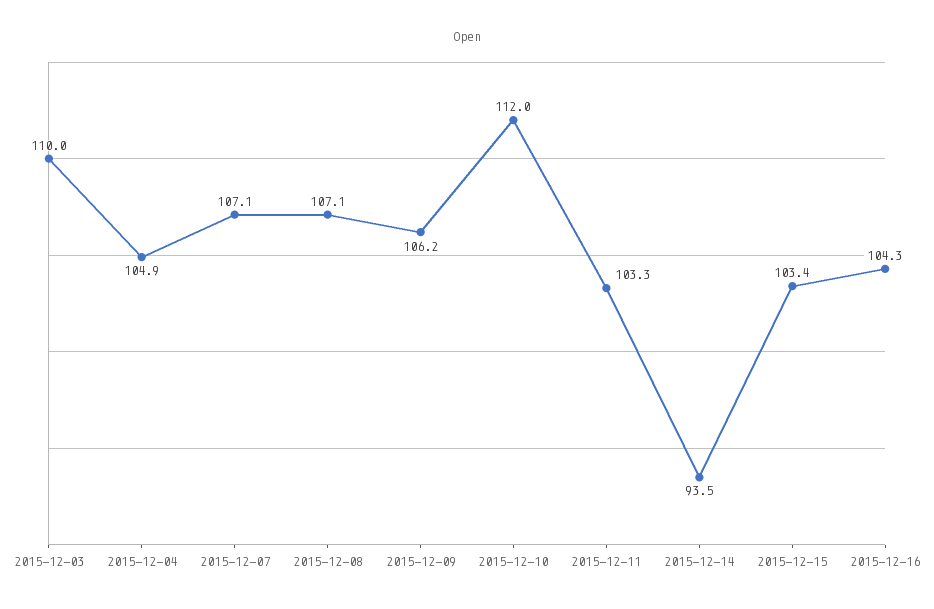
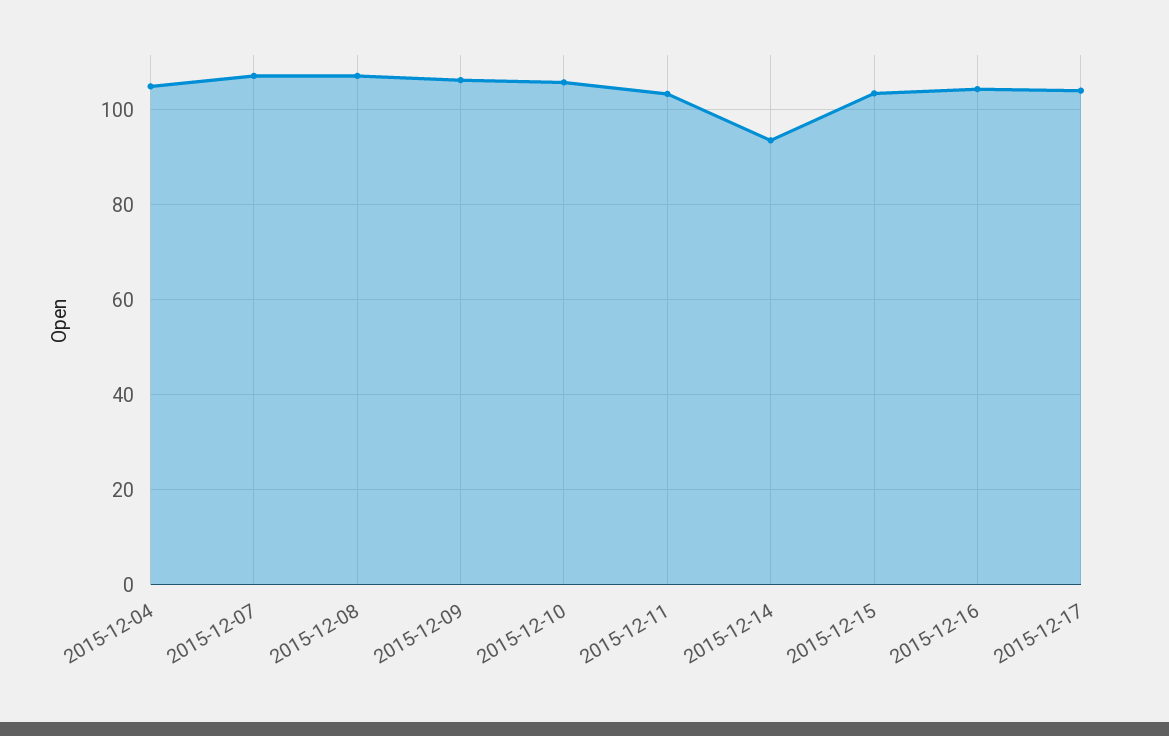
2015-12-03: 110 -> none
2015-12-10: 112 -> 106
2015-12-17: none -> 104

